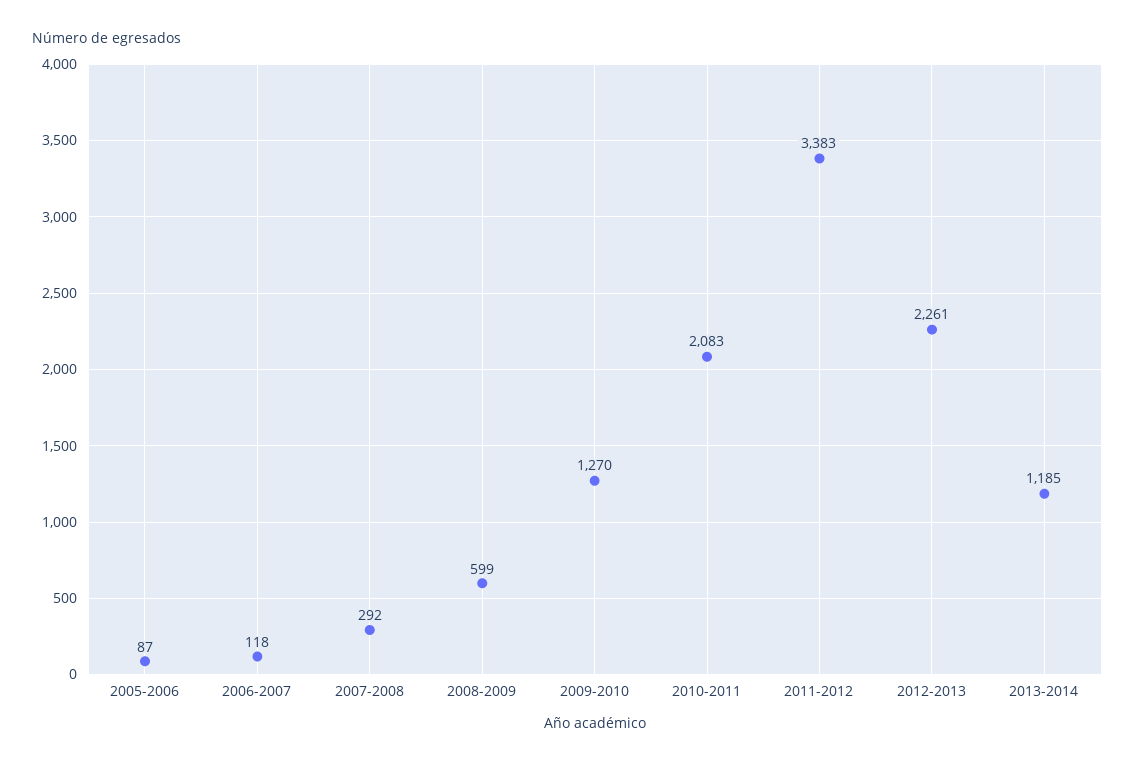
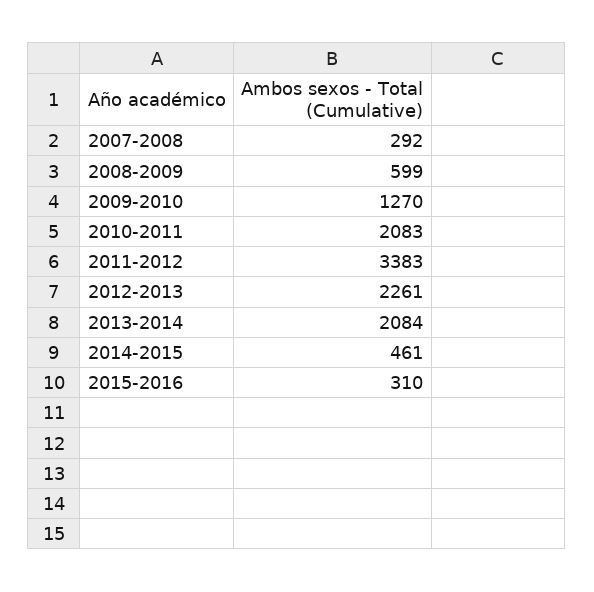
2005-2006: 87 -> none
2006-2007: 118 -> none
2013-2014: 1185 -> 2084
2014-2015: none -> 461
2015-2016: none -> 310

